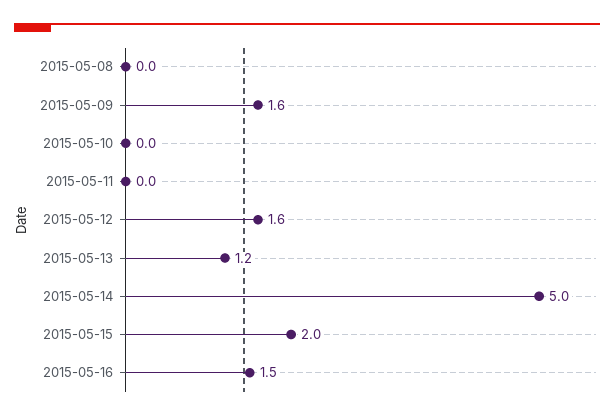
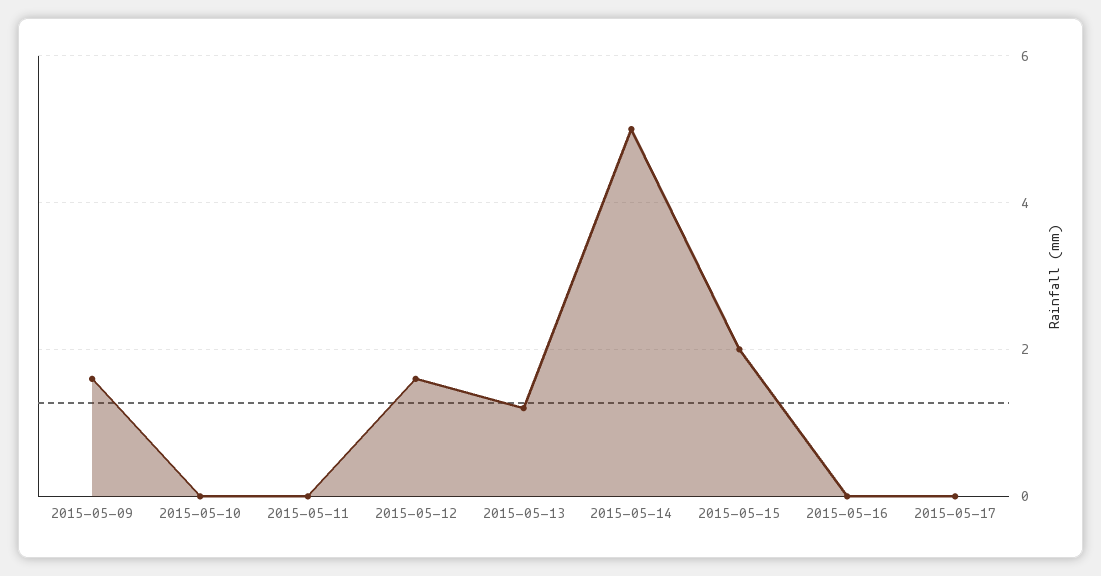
2015-05-08: 0 -> none
2015-05-16: 1.5 -> 0
2015-05-17: none -> 0

